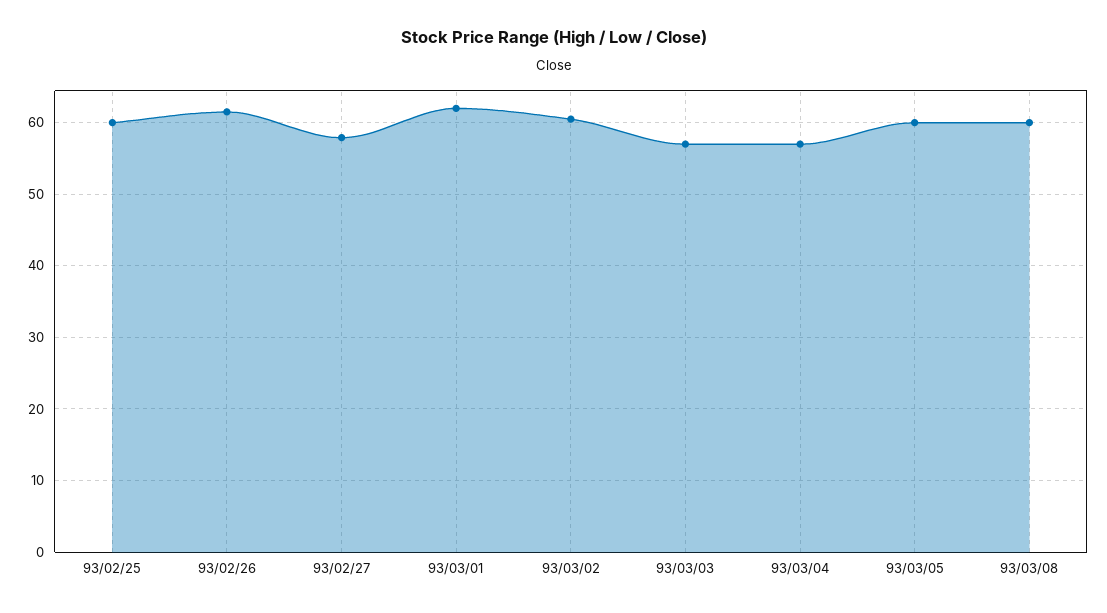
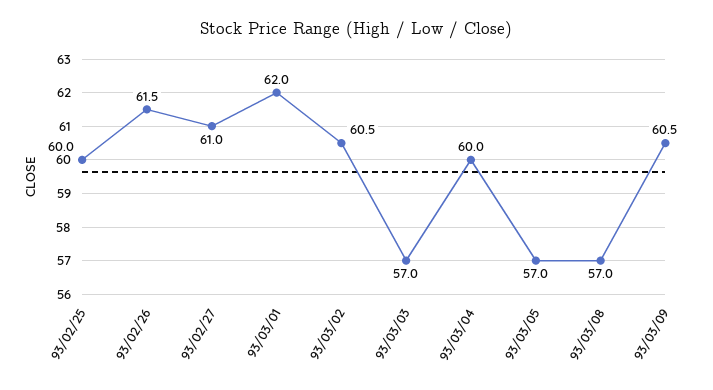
93/02/27: 58 -> 61
93/03/04: 57 -> 60
93/03/05: 60 -> 57
93/03/08: 60 -> 57
93/03/09: none -> 60.5

